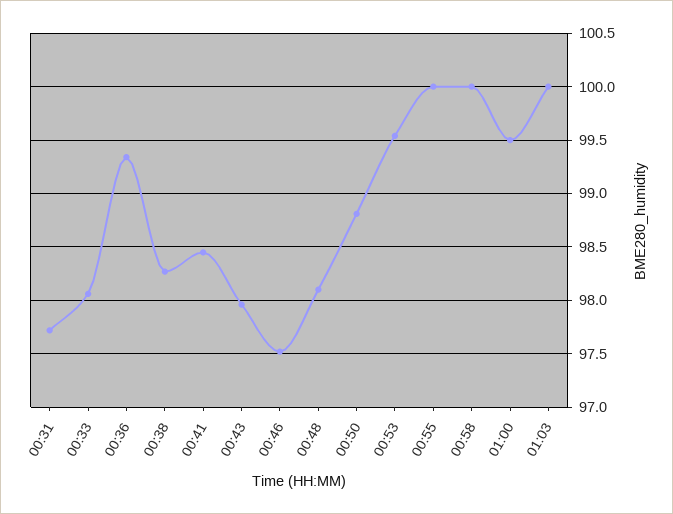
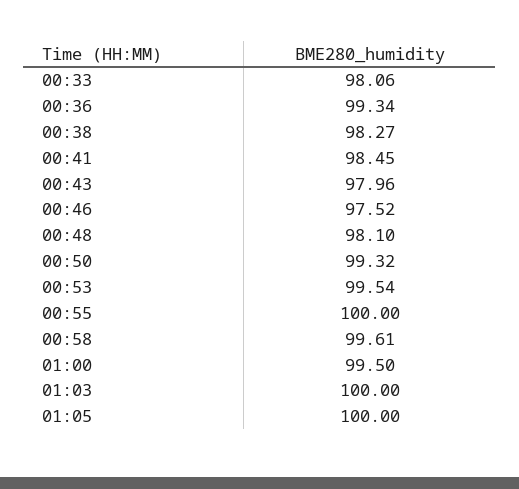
00:31: 97.7 -> none
00:50: 98.8 -> 99.32
00:58: 100 -> 99.61
01:05: none -> 100

